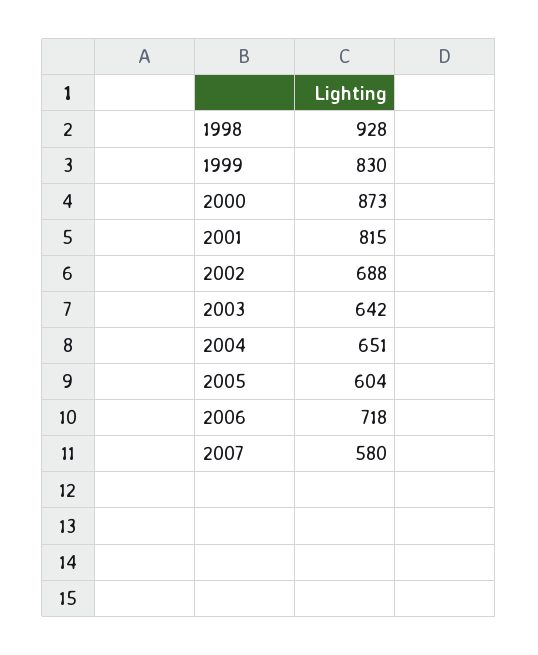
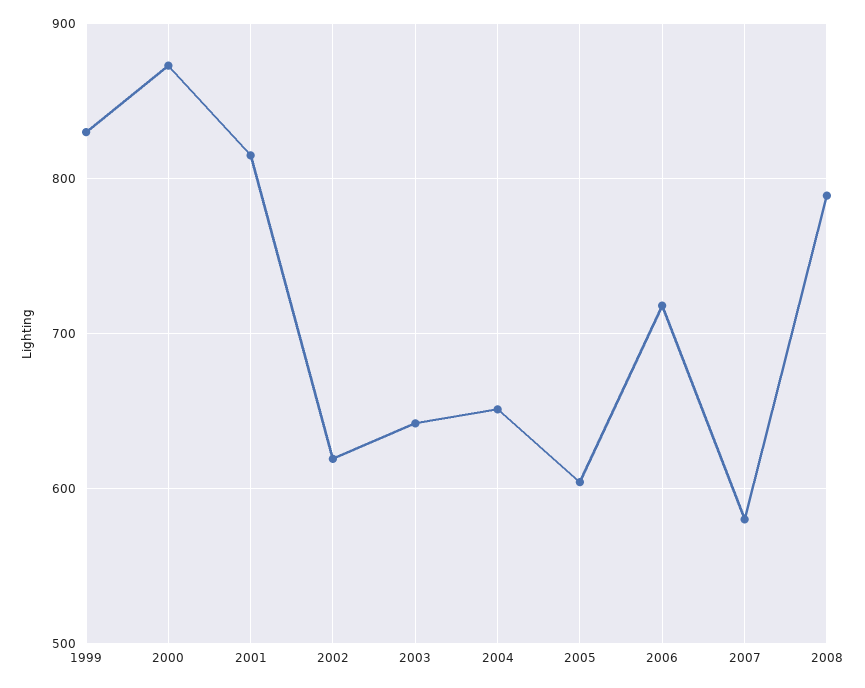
1998: 928 -> none
2002: 688 -> 620
2008: none -> 790

